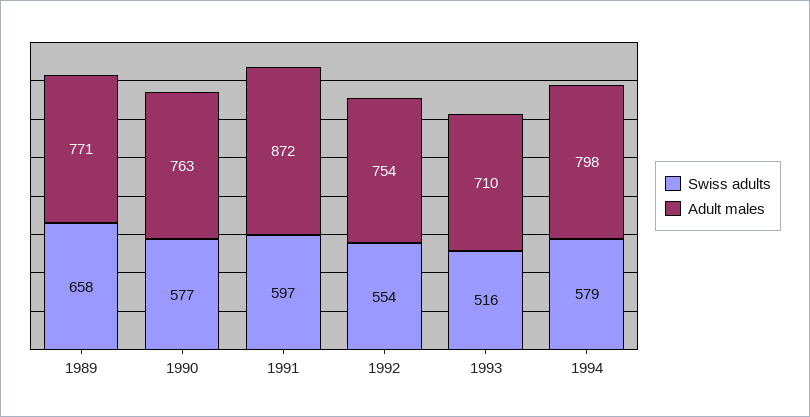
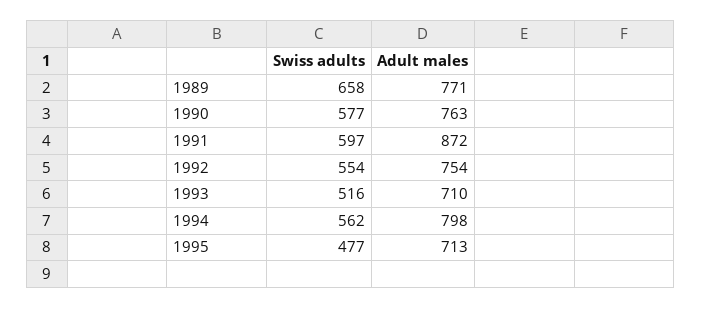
Swiss adults, 1994: 579 -> 562
Swiss adults, 1995: none -> 477
Adult males, 1995: none -> 713

